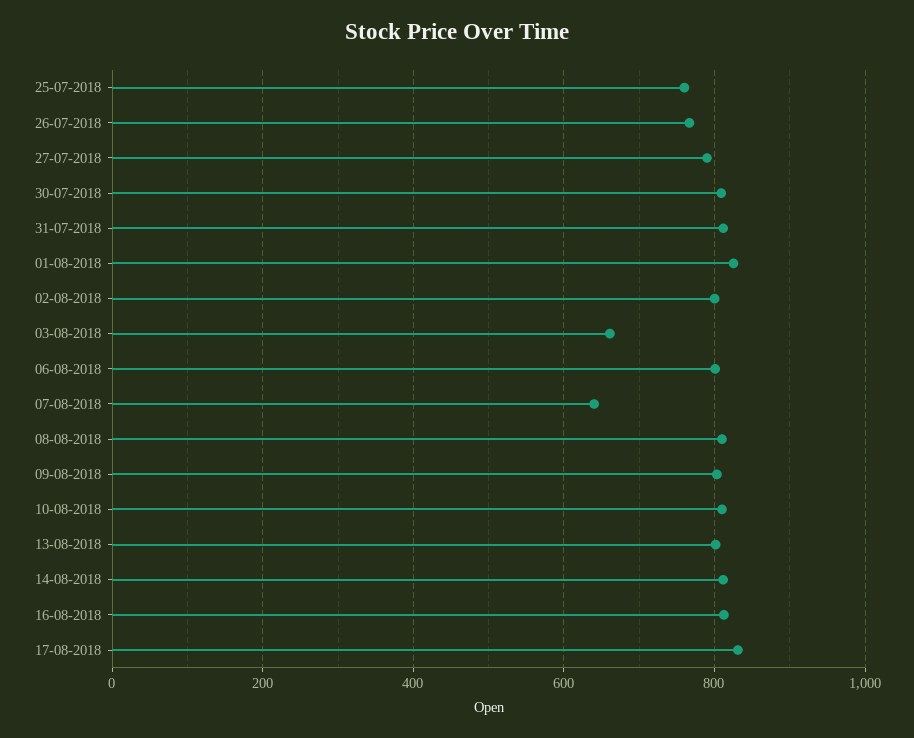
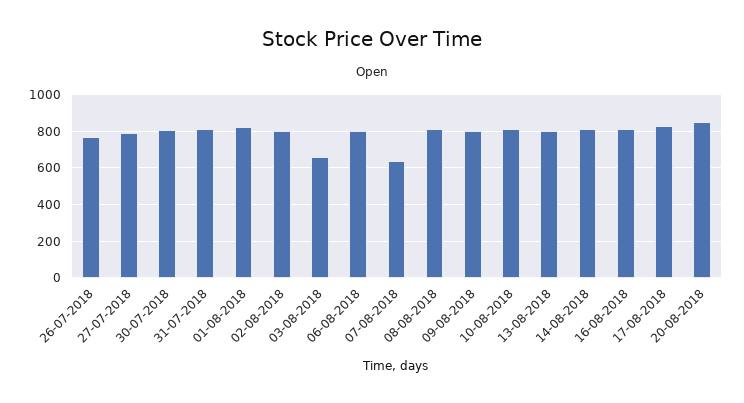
25-07-2018: 760 -> none
20-08-2018: none -> 850

